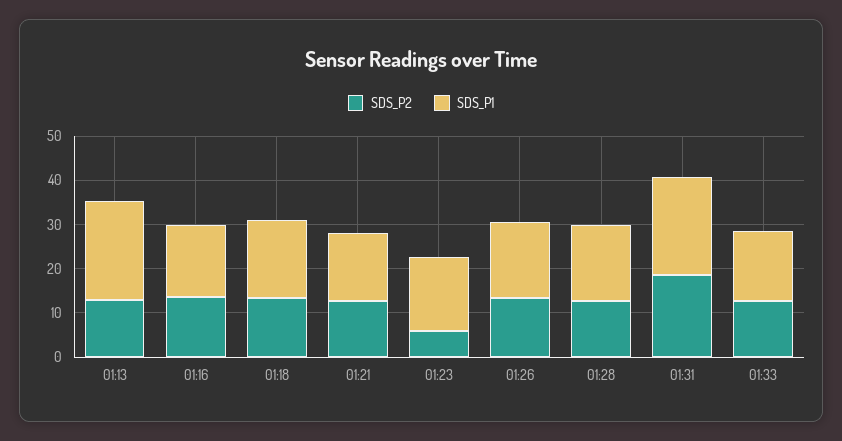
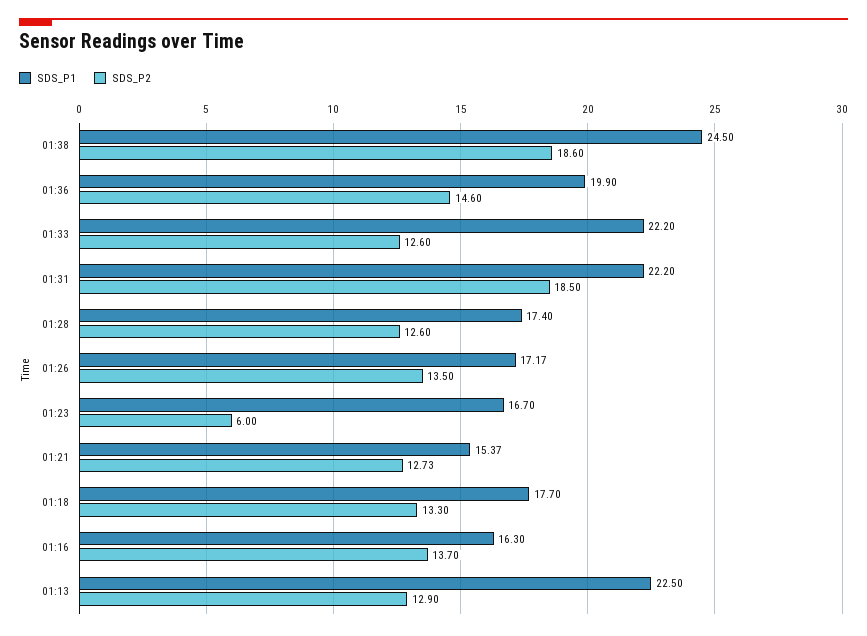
SDS_P1, 01:33: 16 -> 22.2
SDS_P1, 01:38: none -> 24.5
SDS_P2, 01:38: none -> 18.6
SDS_P1, 01:36: none -> 19.9
SDS_P2, 01:36: none -> 14.6

